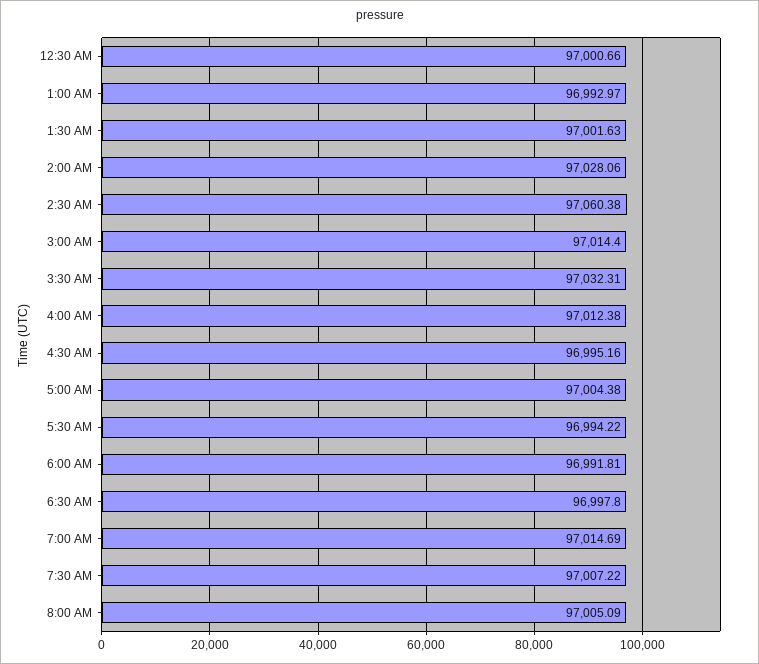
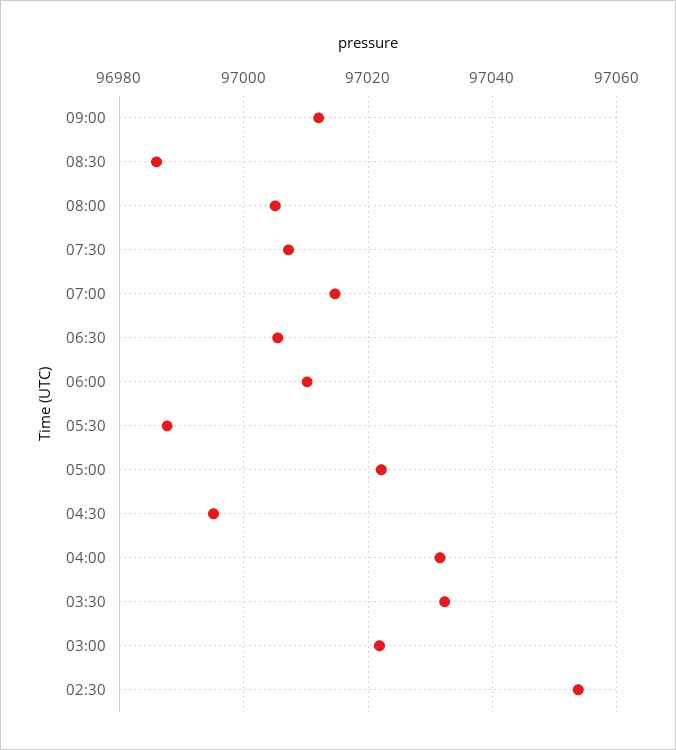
12:30 AM: 97000.66 -> none
1:00 AM: 96992.97 -> none
1:30 AM: 97001.63 -> none
2:00 AM: 97028.06 -> none
2:30 AM: 97060.38 -> 97054
3:00 AM: 97014.4 -> 97022
4:00 AM: 97012.38 -> 97032
5:00 AM: 97004.38 -> 97022
5:30 AM: 96994.22 -> 96988
6:00 AM: 96991.81 -> 97010
6:30 AM: 96997.8 -> 97006
09:00: none -> 97012
08:30: none -> 96986

